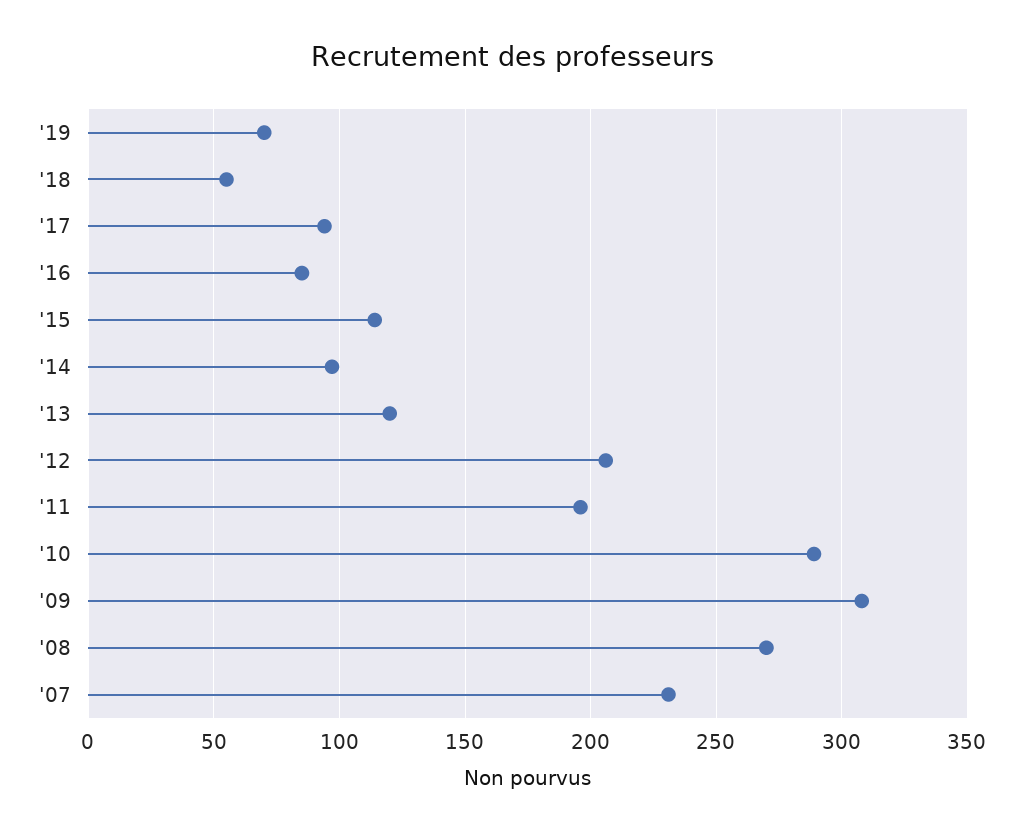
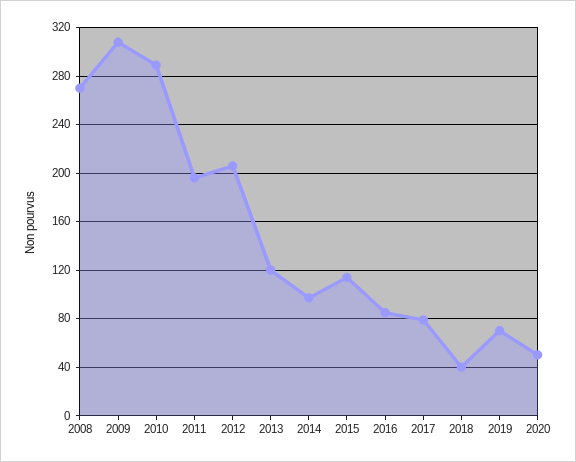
'18: 55 -> 40
'17: 95 -> 80
'07: 230 -> none
2020: none -> 50

